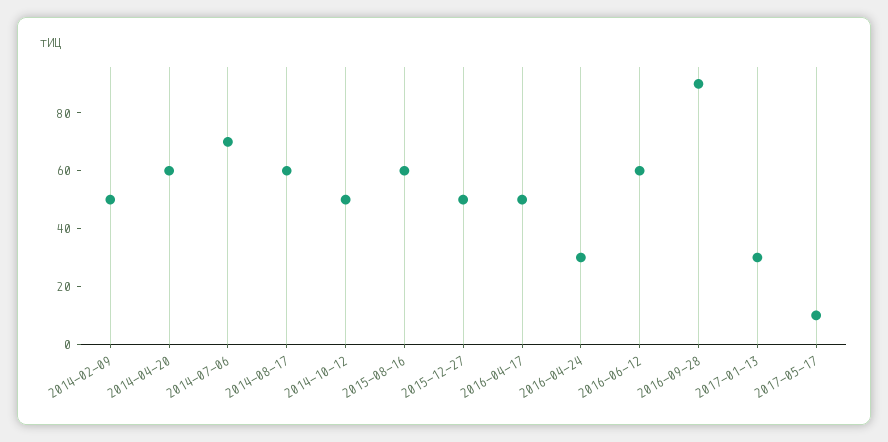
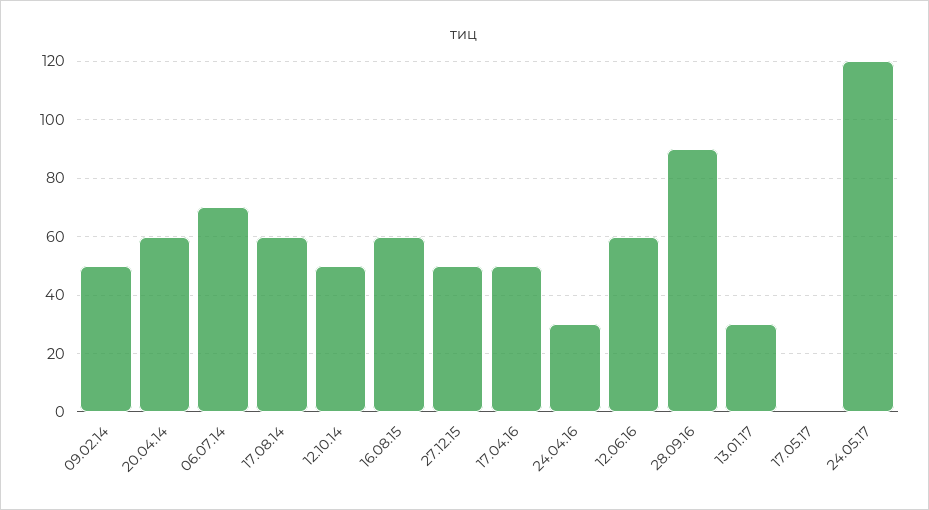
2017-05-17: 10 -> 0
24.05.17: none -> 120

